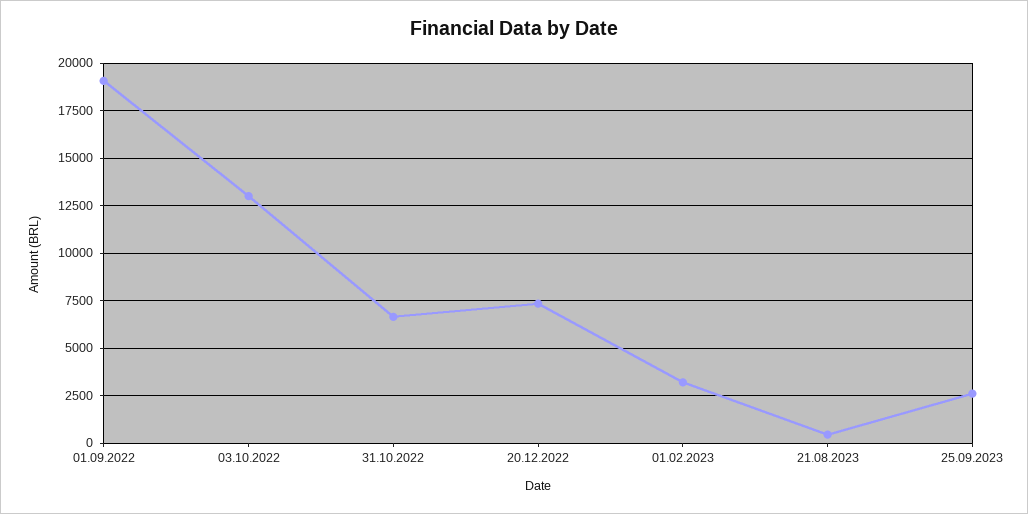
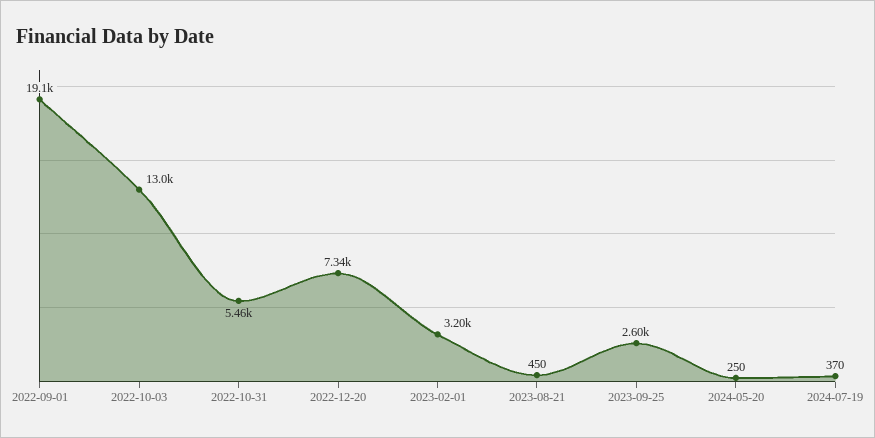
31.10.2022: 6500 -> 5460
2024-05-20: none -> 250
2024-07-19: none -> 370

